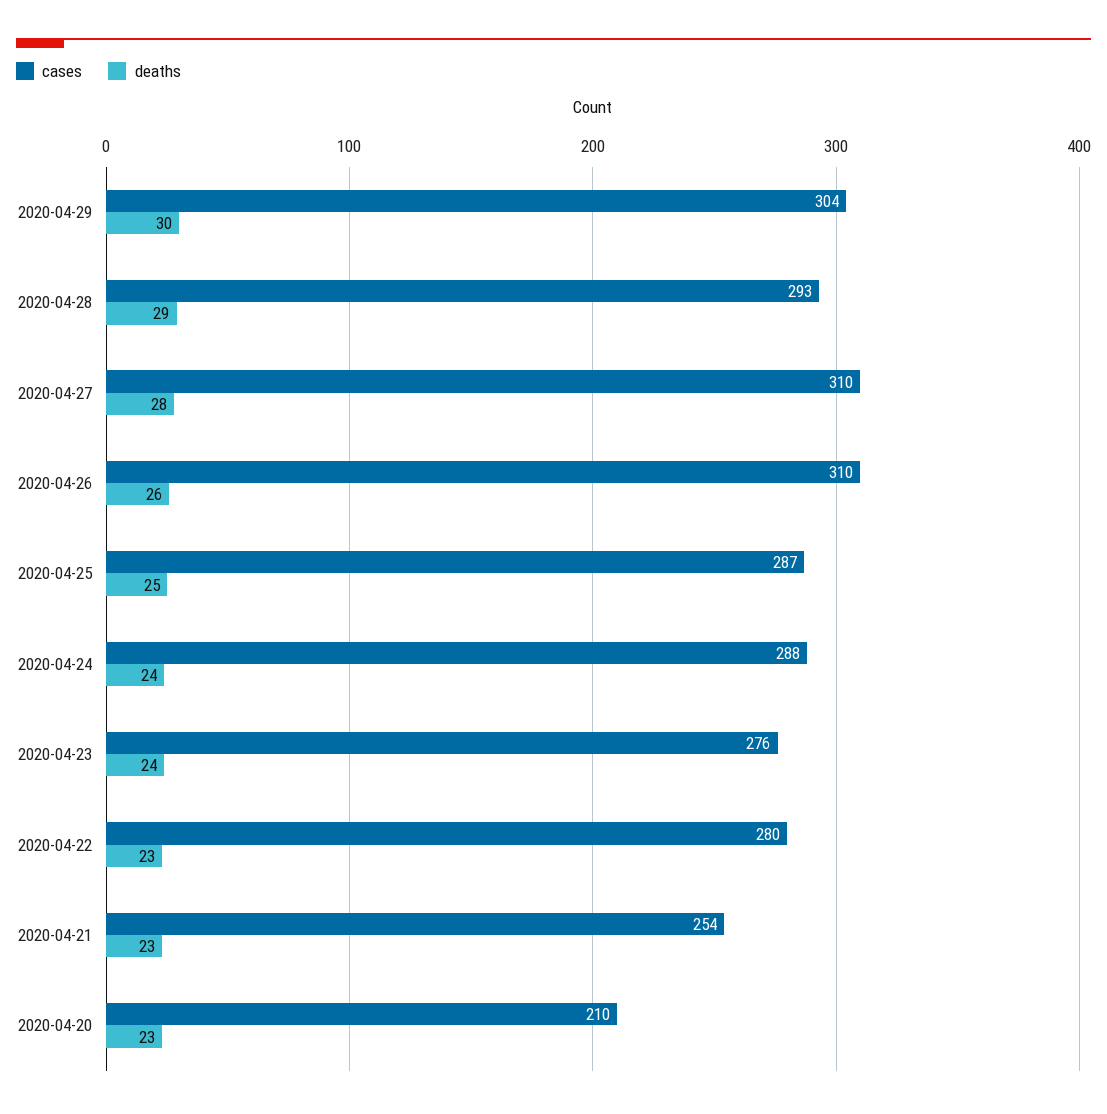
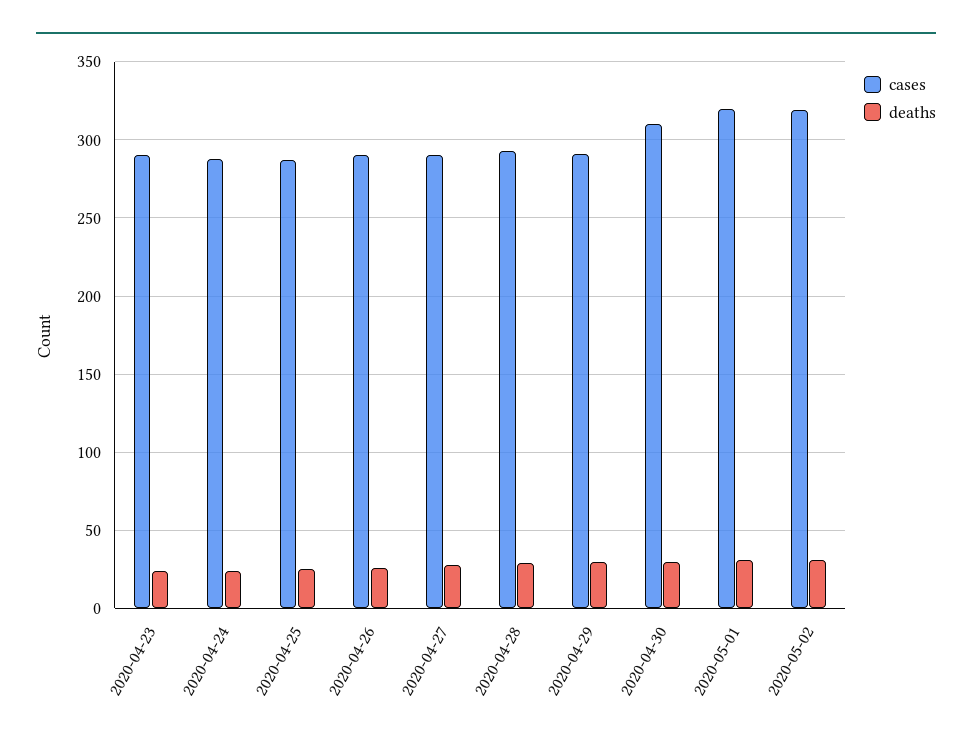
cases, 2020-04-29: 304 -> 290
cases, 2020-04-27: 310 -> 290
cases, 2020-04-26: 310 -> 290
cases, 2020-04-23: 276 -> 290
cases, 2020-04-22: 280 -> none
deaths, 2020-04-22: 23 -> none
cases, 2020-04-21: 254 -> none
deaths, 2020-04-21: 23 -> none
cases, 2020-04-20: 210 -> none
deaths, 2020-04-20: 23 -> none
cases, 2020-04-30: none -> 310
deaths, 2020-04-30: none -> 30
cases, 2020-05-01: none -> 320
deaths, 2020-05-01: none -> 30
cases, 2020-05-02: none -> 320
deaths, 2020-05-02: none -> 30

